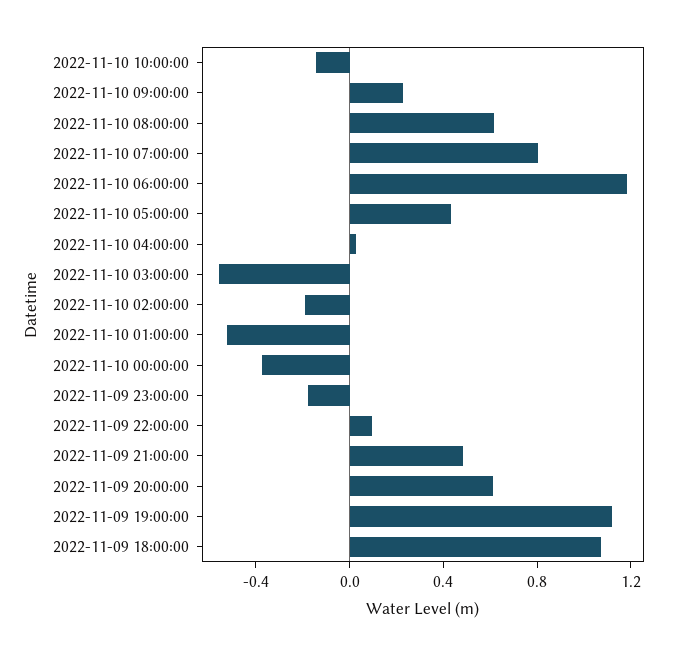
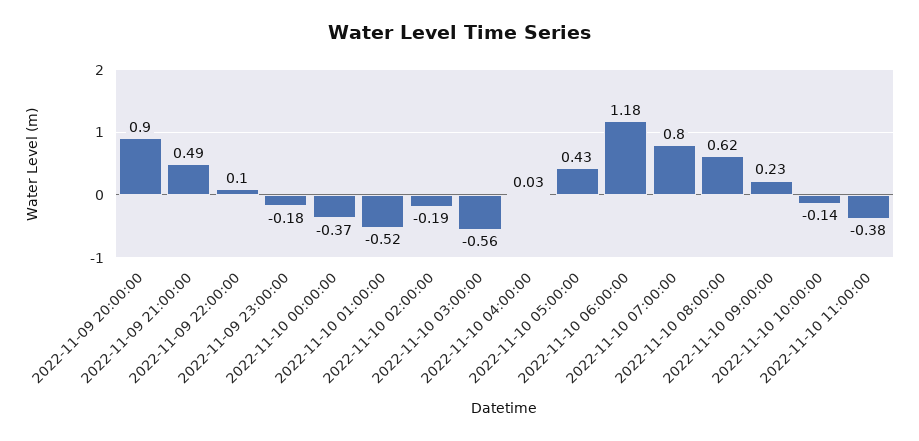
2022-11-09 20:00:00: 0.6 -> 0.9
2022-11-09 19:00:00: 1.1 -> none
2022-11-09 18:00:00: 1.1 -> none
2022-11-10 11:00:00: none -> -0.38

